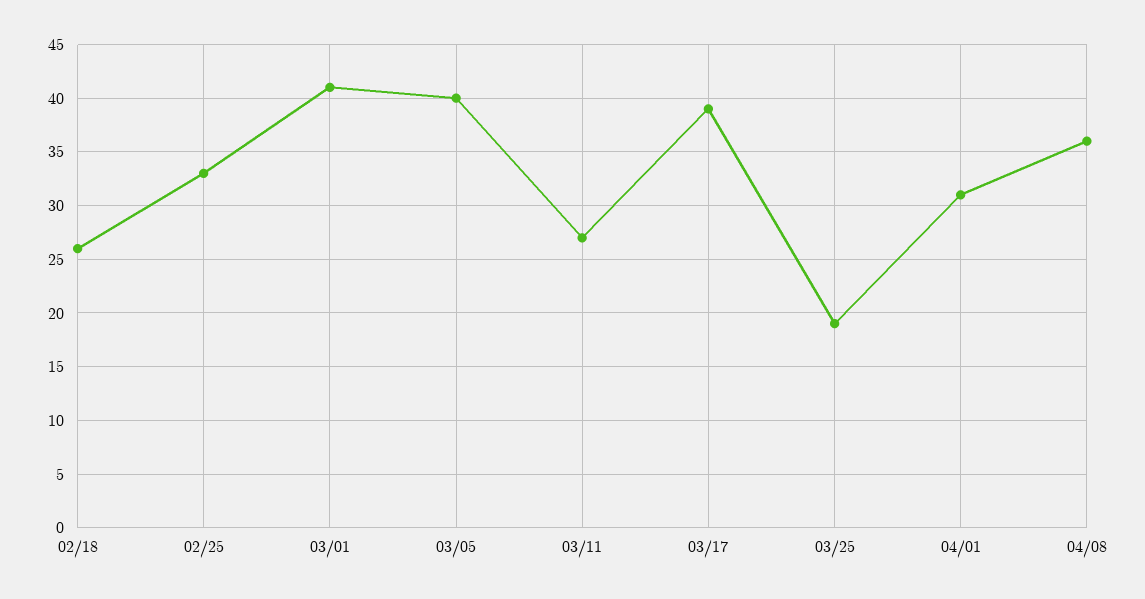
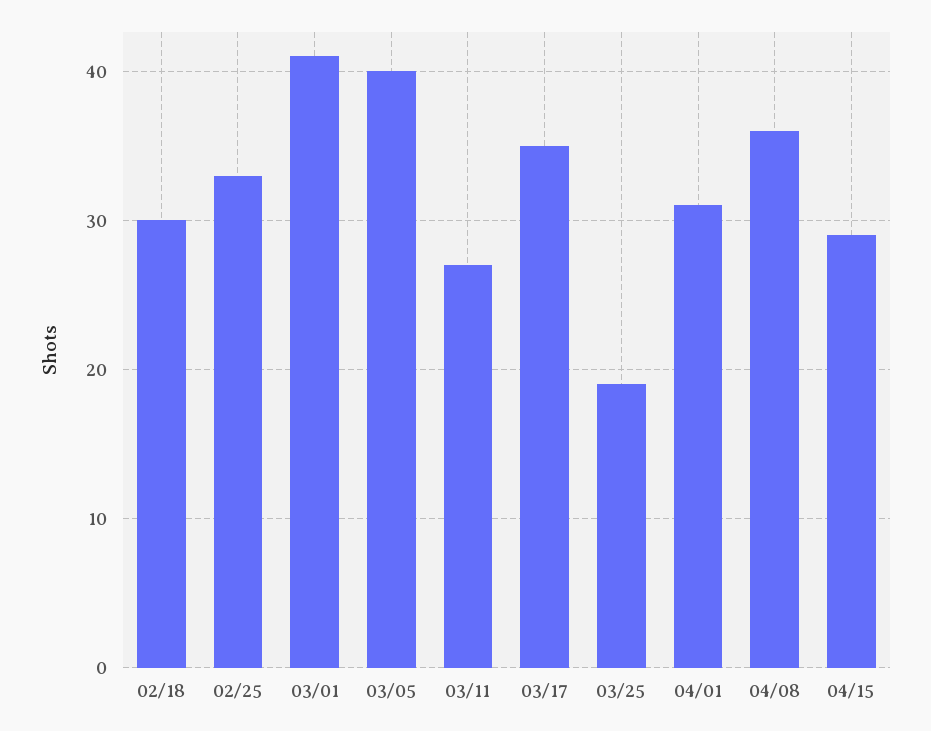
02/18: 26 -> 30
03/17: 39 -> 35
04/15: none -> 29

